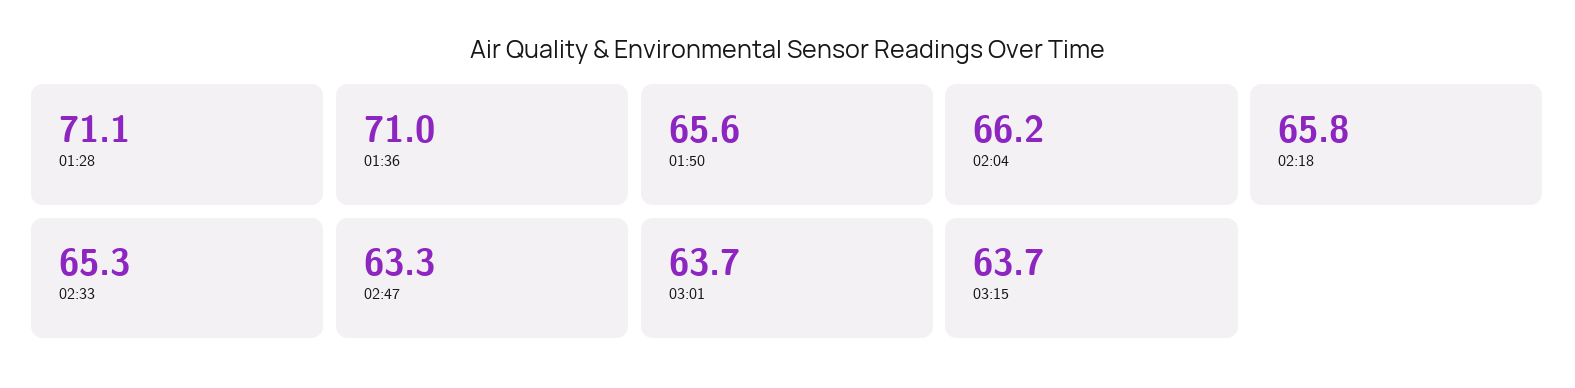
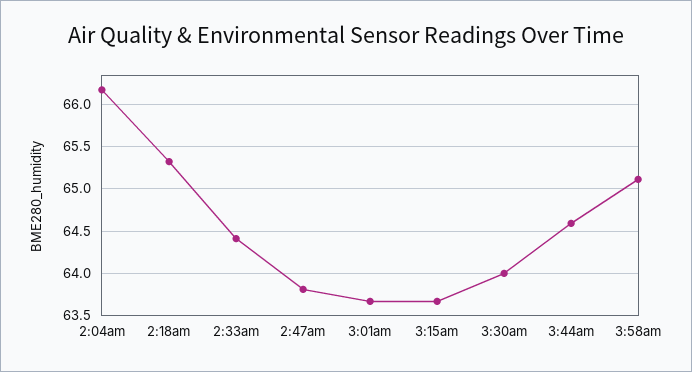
01:28: 71.1 -> none
01:36: 71 -> none
01:50: 65.6 -> none
02:18: 65.8 -> 65.3
02:33: 65.3 -> 64.4
02:47: 63.3 -> 63.8
3:30am: none -> 64
3:44am: none -> 64.6
3:58am: none -> 65.1

